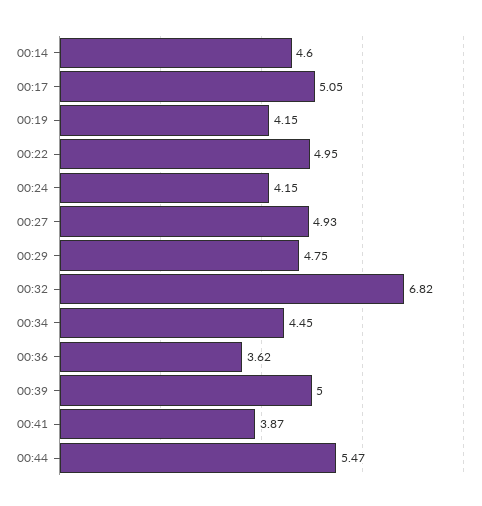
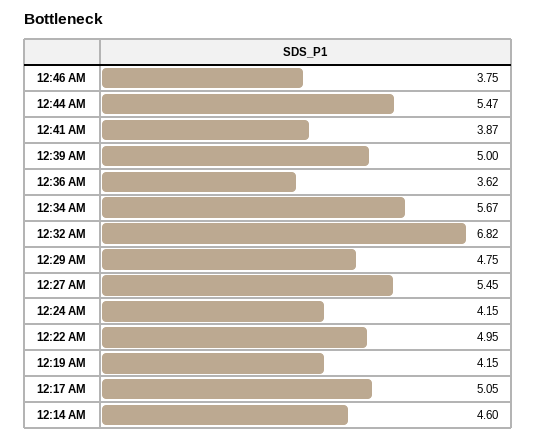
00:27: 4.93 -> 5.45
00:34: 4.45 -> 5.67
12:46 AM: none -> 3.75

